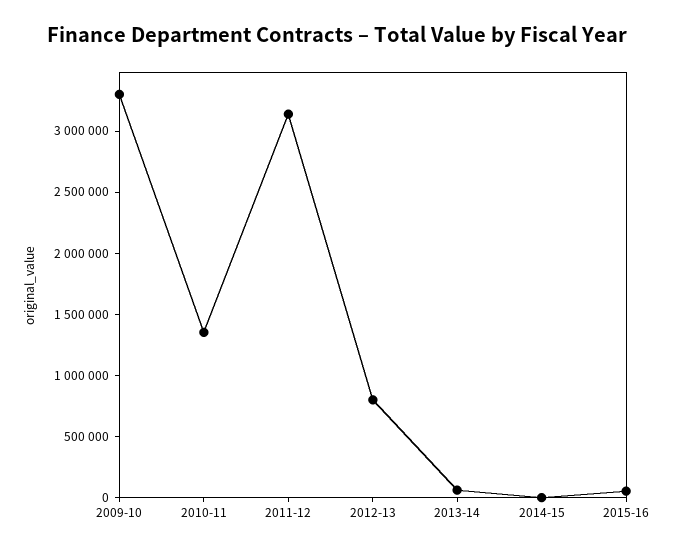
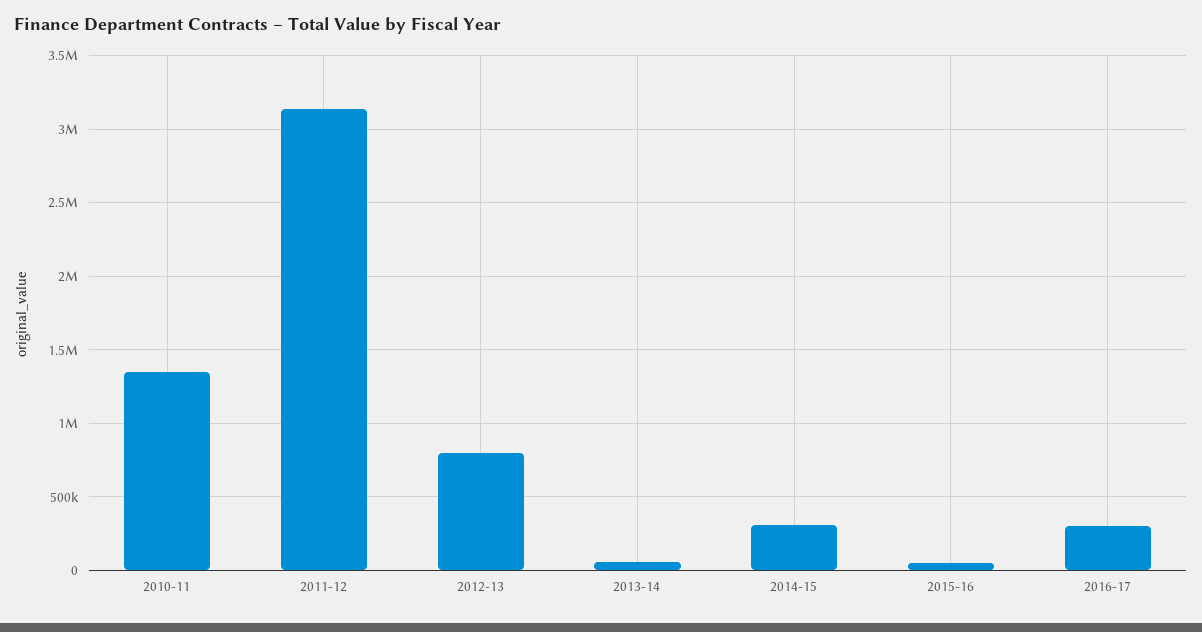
2009-10: 3300000 -> none
2014-15: 0 -> 300000
2016-17: none -> 300000

